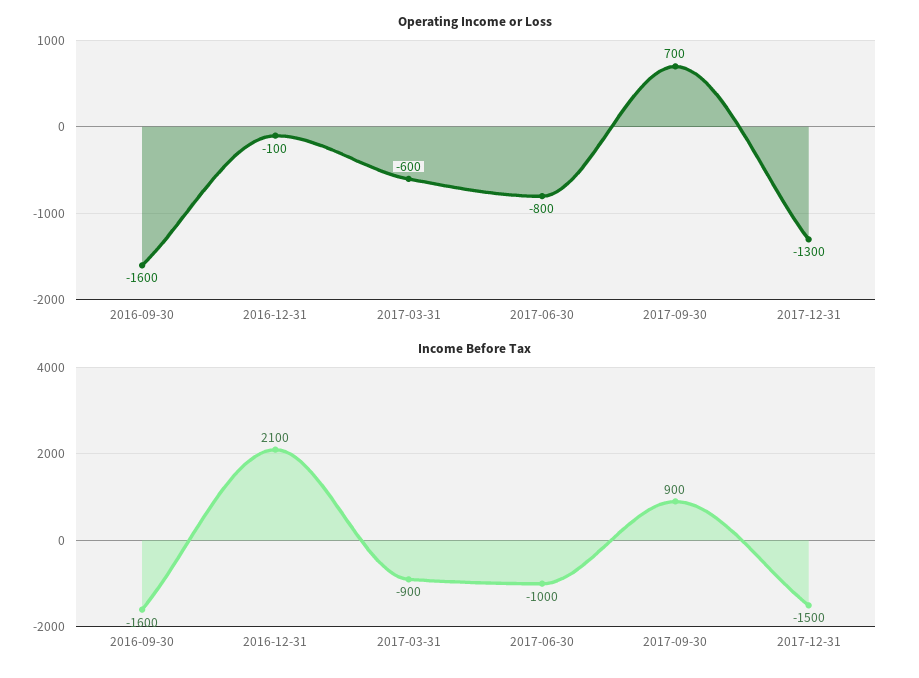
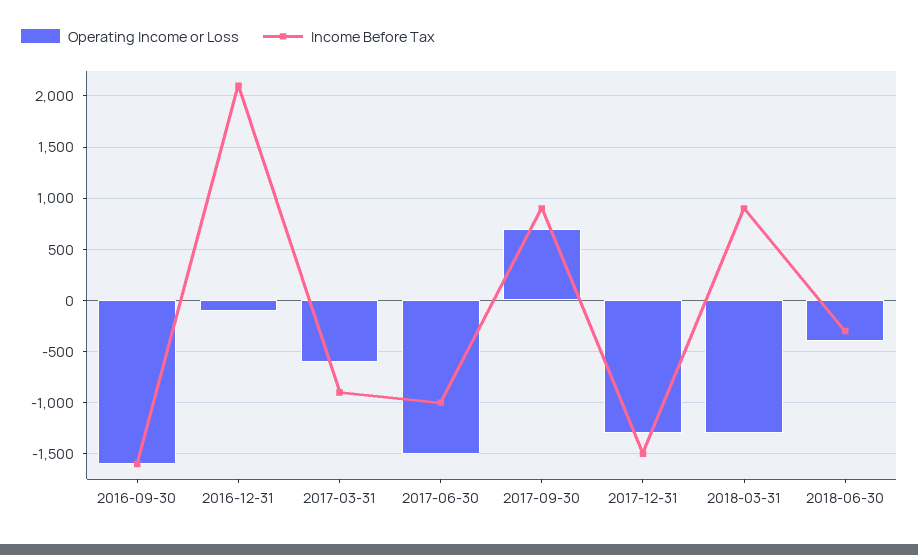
Operating Income or Loss, 2017-06-30: -800 -> -1500
Operating Income or Loss, 2018-03-31: none -> -1300
Income Before Tax, 2018-03-31: none -> 900
Operating Income or Loss, 2018-06-30: none -> -400
Income Before Tax, 2018-06-30: none -> -300

